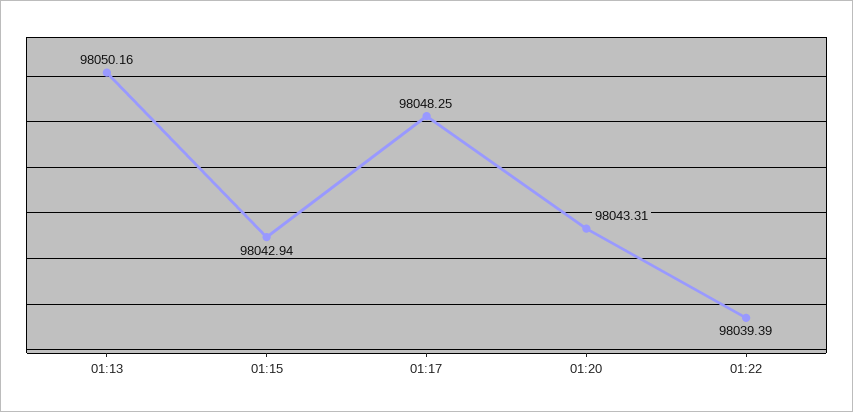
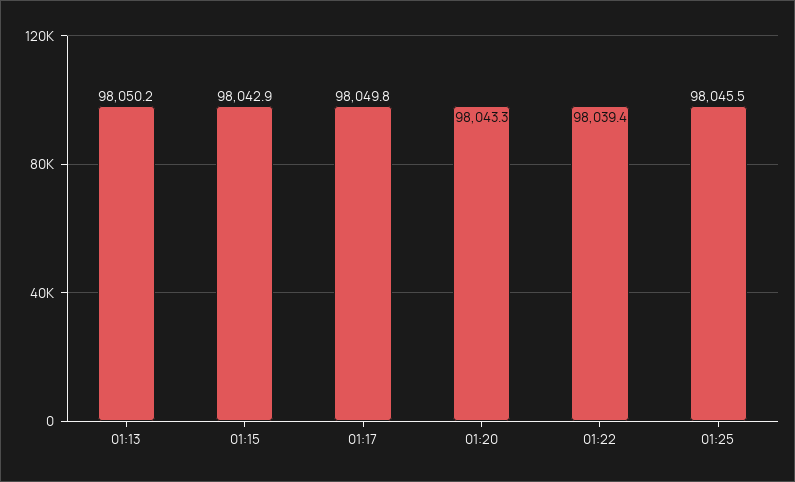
01:17: 98048.25 -> 98049.8
01:25: none -> 98045.5

